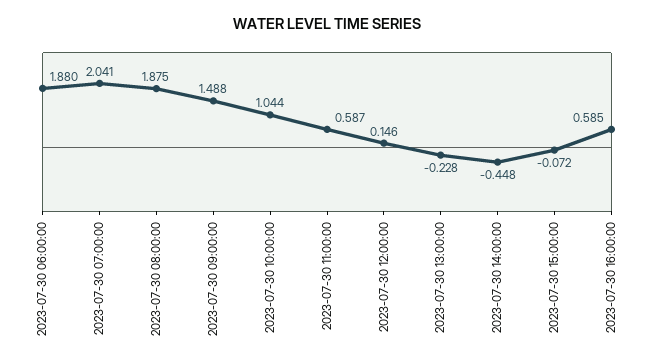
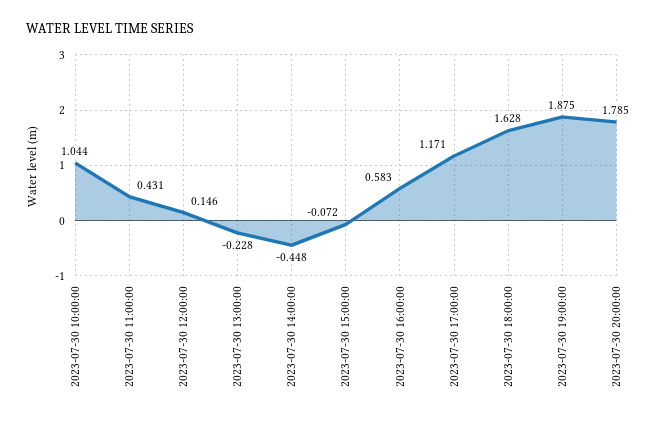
2023-07-30 06:00:00: 1.88 -> none
2023-07-30 07:00:00: 2.041 -> none
2023-07-30 08:00:00: 1.875 -> none
2023-07-30 09:00:00: 1.488 -> none
2023-07-30 11:00:00: 0.587 -> 0.431
2023-07-30 16:00:00: 0.585 -> 0.583
2023-07-30 17:00:00: none -> 1.171
2023-07-30 18:00:00: none -> 1.628
2023-07-30 19:00:00: none -> 1.875
2023-07-30 20:00:00: none -> 1.785

